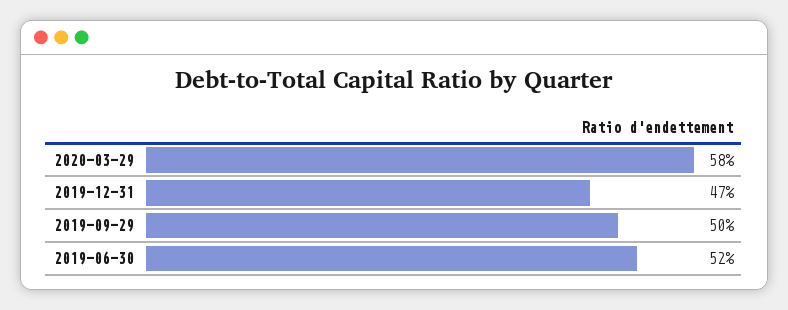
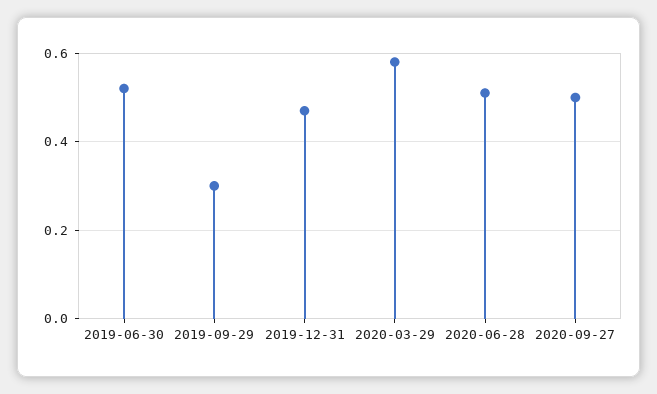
2019-09-29: 0.5 -> 0.3
2020-06-28: none -> 0.5
2020-09-27: none -> 0.5

